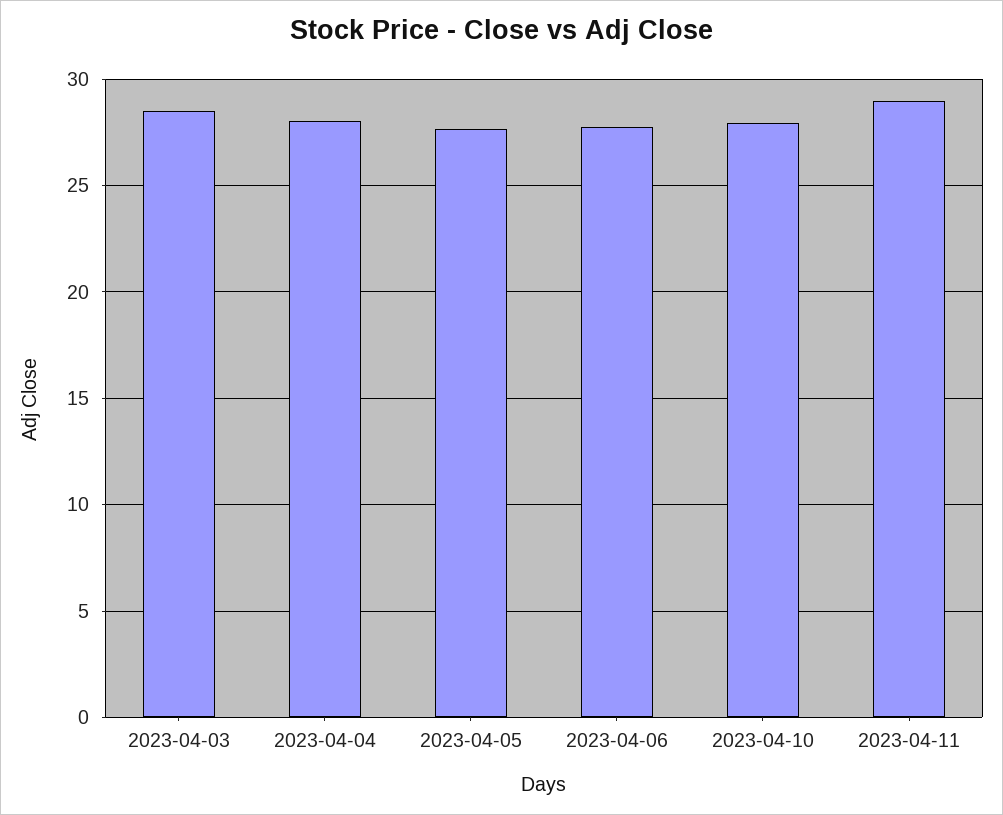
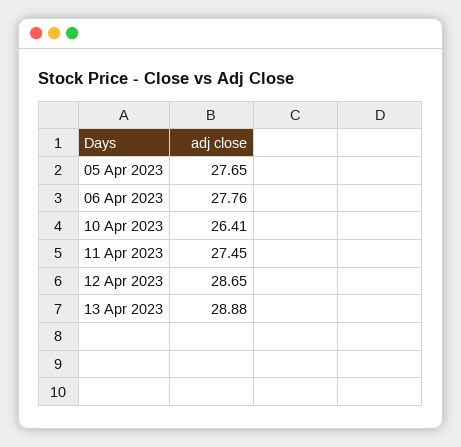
2023-04-03: 28.5 -> none
2023-04-04: 28 -> none
2023-04-10: 28 -> 26.41
2023-04-11: 29 -> 27.45
12 Apr 2023: none -> 28.65
13 Apr 2023: none -> 28.88

